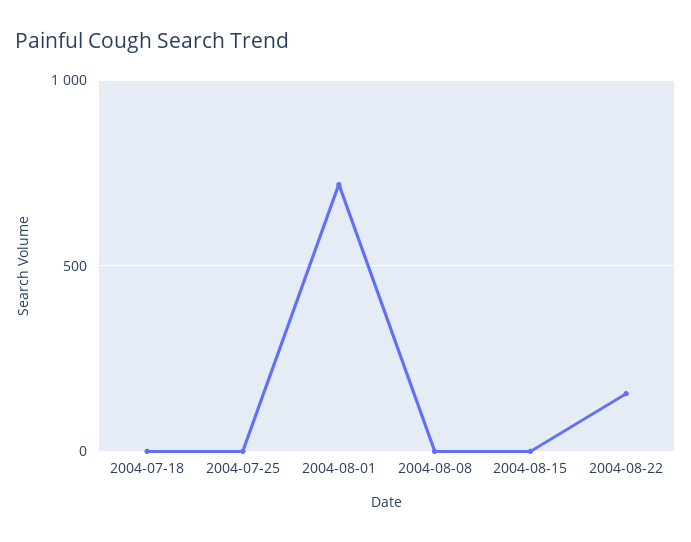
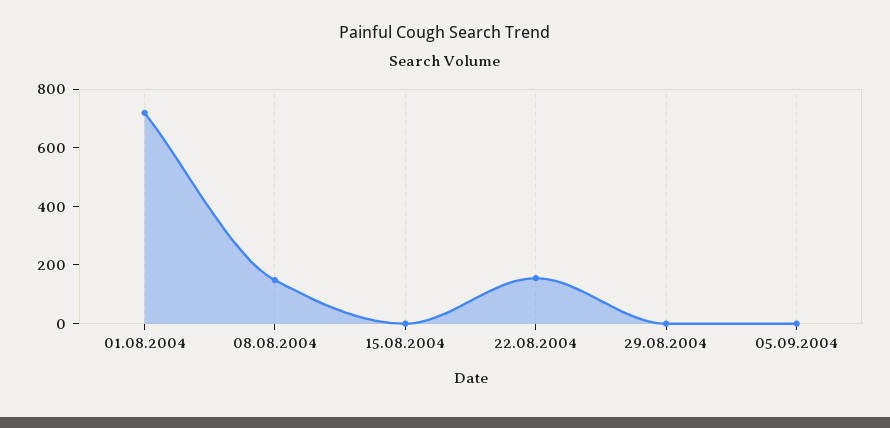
2004-07-18: 0 -> none
2004-07-25: 0 -> none
2004-08-08: 0 -> 150
29.08.2004: none -> 0
05.09.2004: none -> 0

